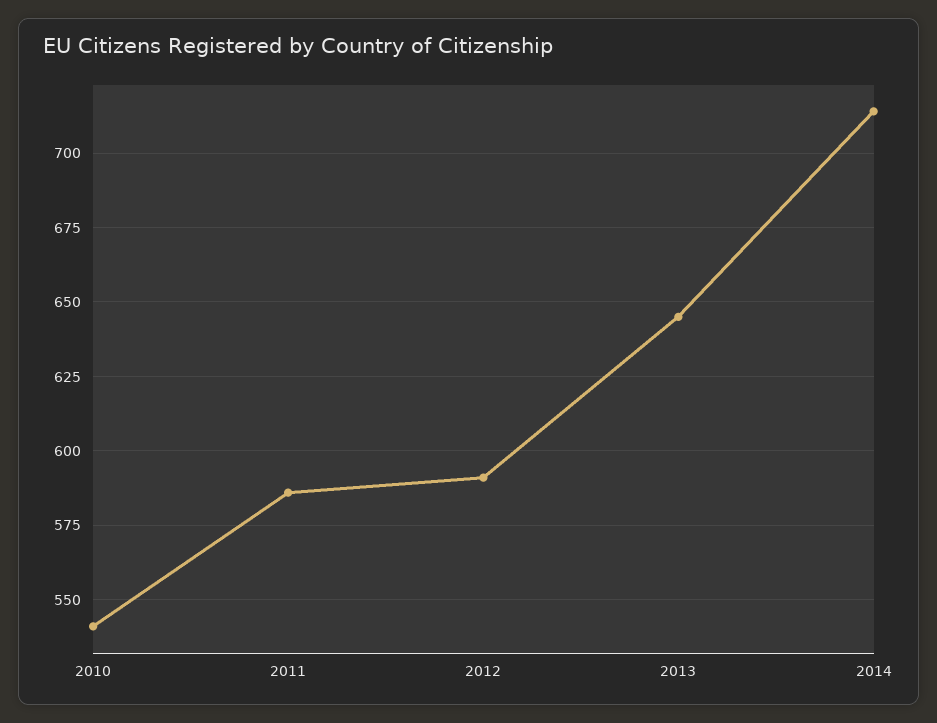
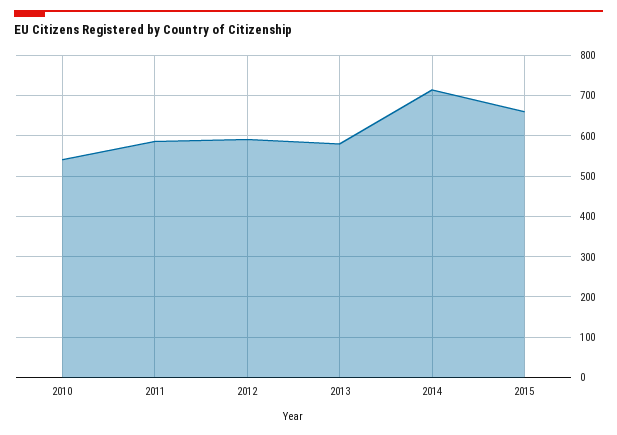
2013: 645 -> 580
2015: none -> 660

